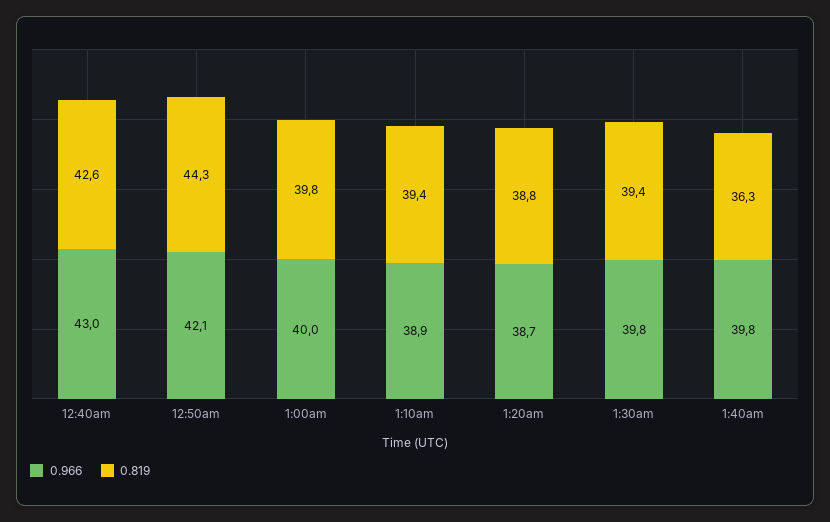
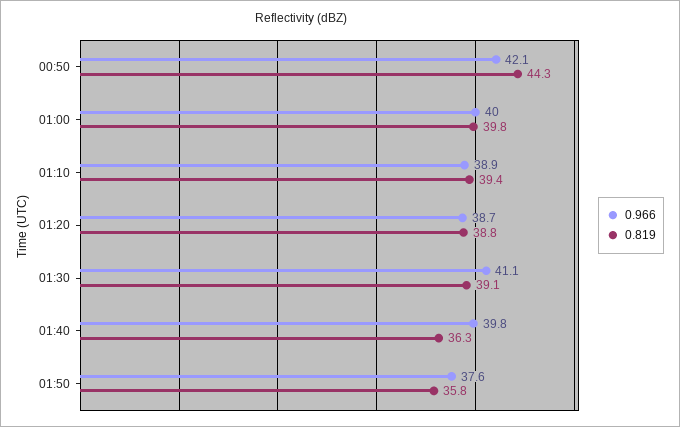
0.966, 12:40am: 43 -> none
0.819, 12:40am: 42.6 -> none
0.966, 1:30am: 39.8 -> 41.1
0.819, 1:30am: 39.4 -> 39.1
0.966, 01:50: none -> 37.6
0.819, 01:50: none -> 35.8

